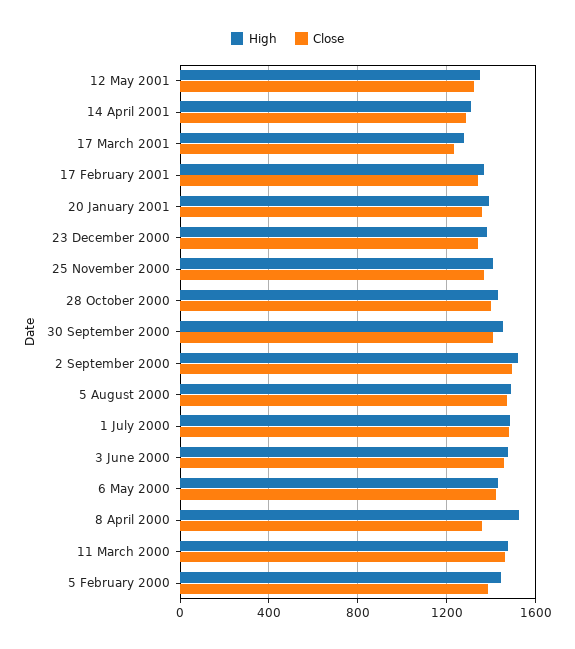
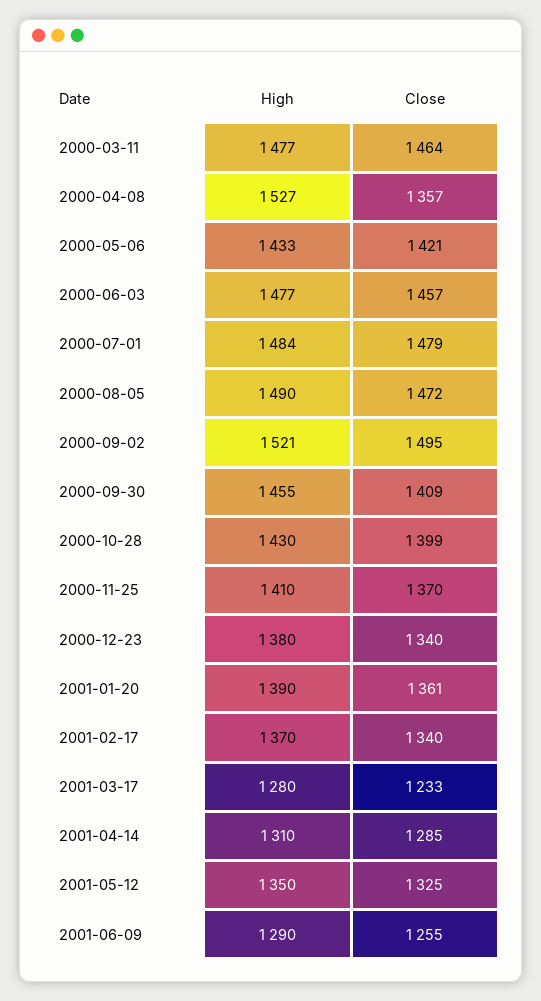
High, 5 February 2000: 1450 -> none
Close, 5 February 2000: 1400 -> none
High, 2001-06-09: none -> 1290
Close, 2001-06-09: none -> 1255

